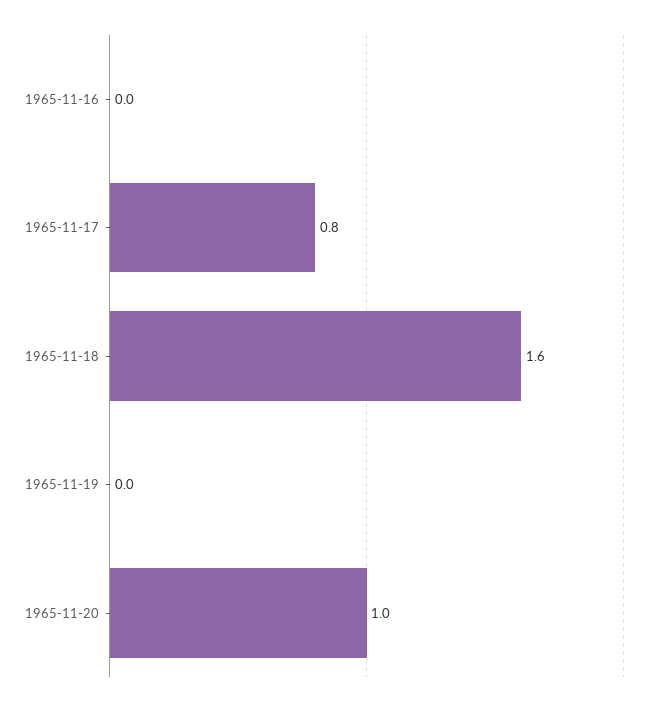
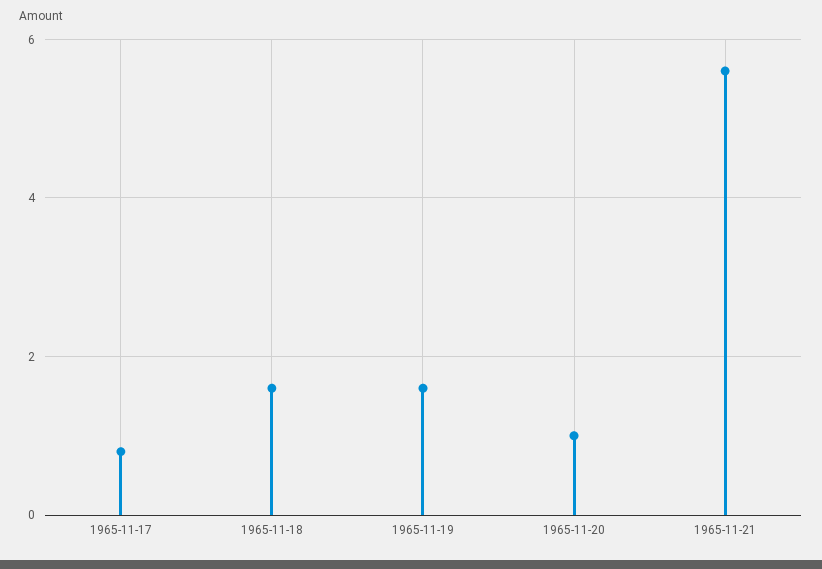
1965-11-16: 0 -> none
1965-11-19: 0 -> 1.5
1965-11-21: none -> 5.5

